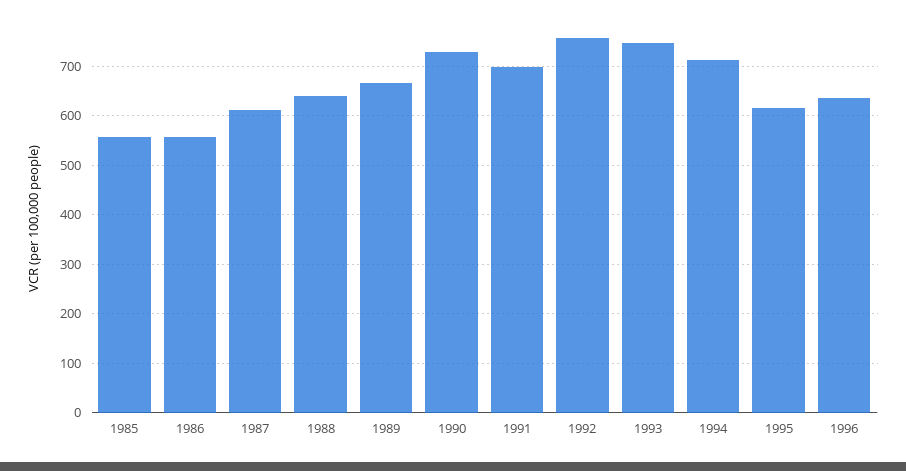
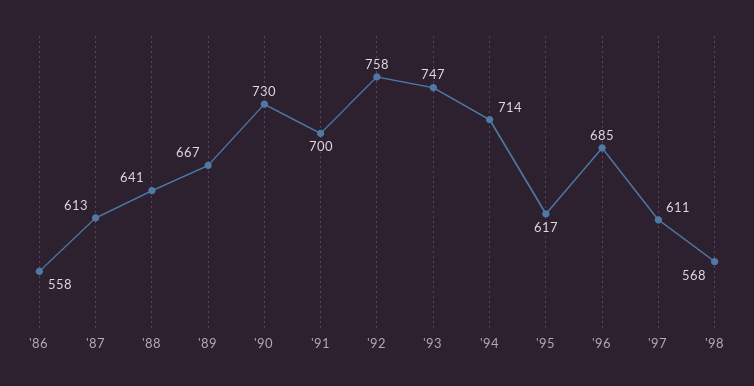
1985: 560 -> none
1996: 640 -> 685
'97: none -> 611
'98: none -> 568

